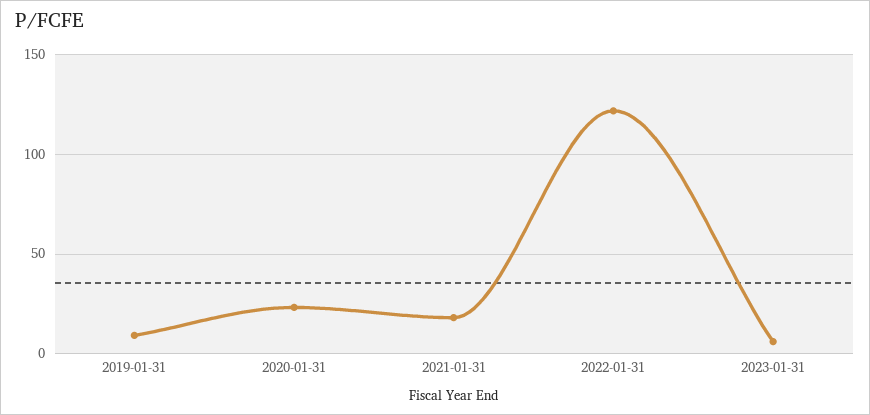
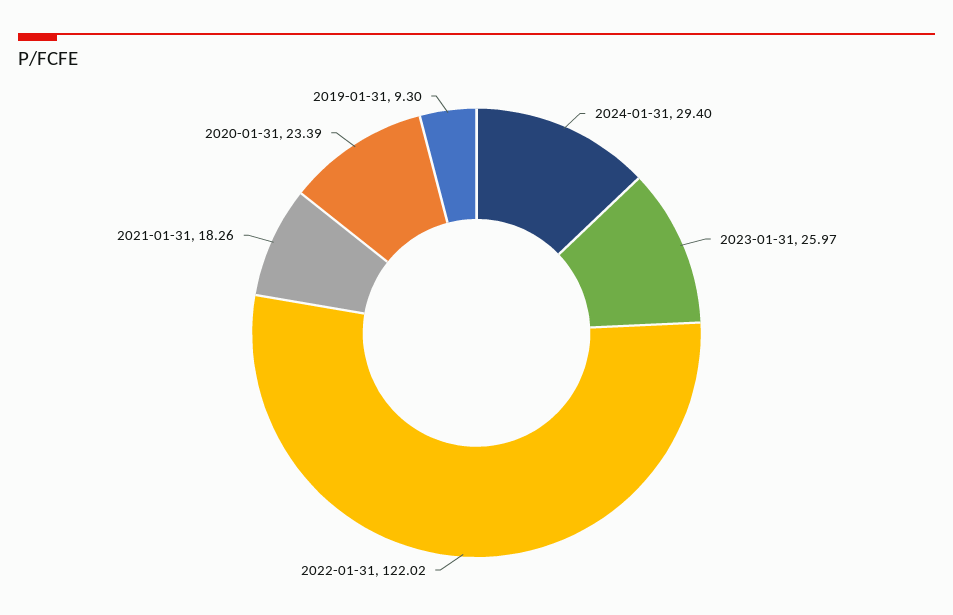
2023-01-31: 5 -> 25.97
2024-01-31: none -> 29.4

